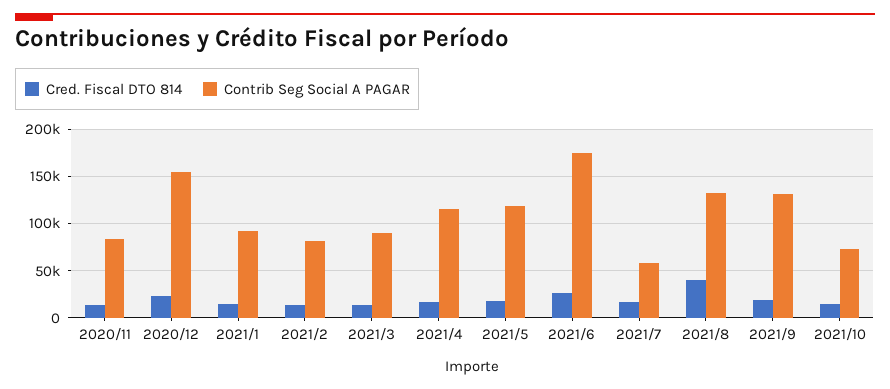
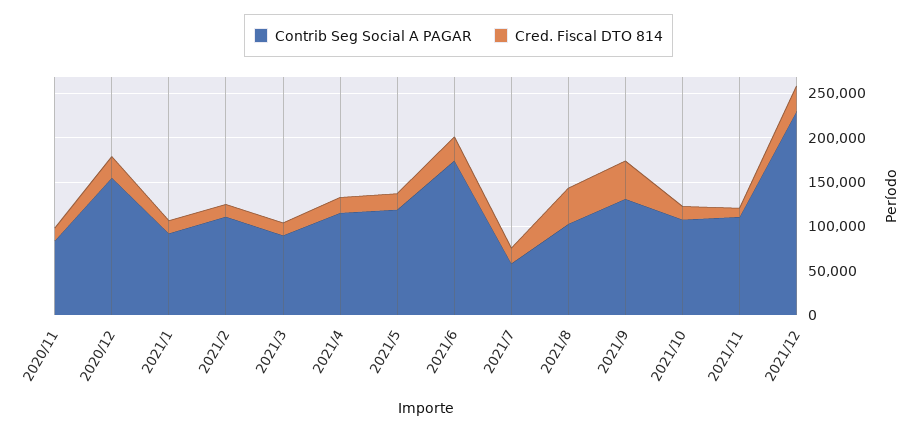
Contrib Seg Social A PAGAR, 2021/2: 80000 -> 110000
Contrib Seg Social A PAGAR, 2021/8: 130000 -> 100000
Cred. Fiscal DTO 814, 2021/9: 20000 -> 40000
Contrib Seg Social A PAGAR, 2021/10: 70000 -> 110000
Contrib Seg Social A PAGAR, 2021/11: none -> 110000
Cred. Fiscal DTO 814, 2021/11: none -> 10000
Contrib Seg Social A PAGAR, 2021/12: none -> 230000
Cred. Fiscal DTO 814, 2021/12: none -> 30000

